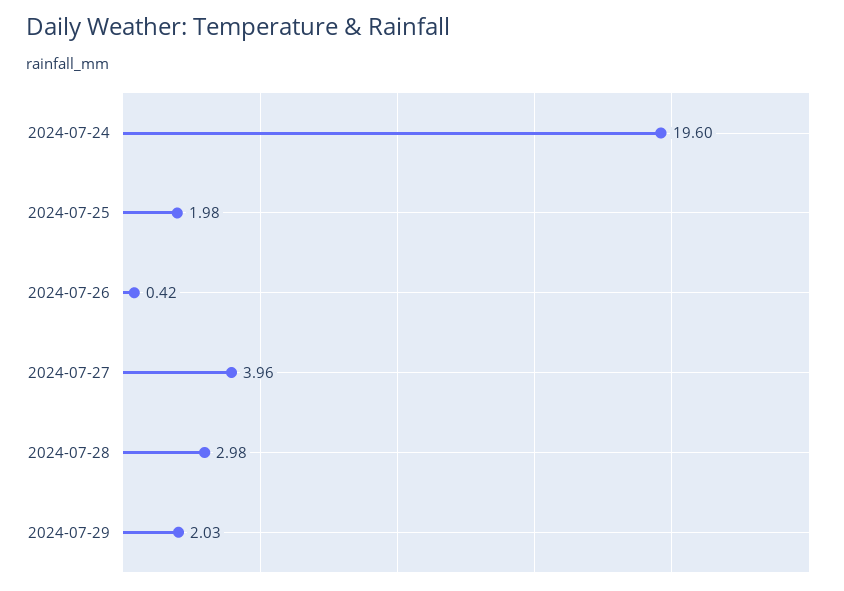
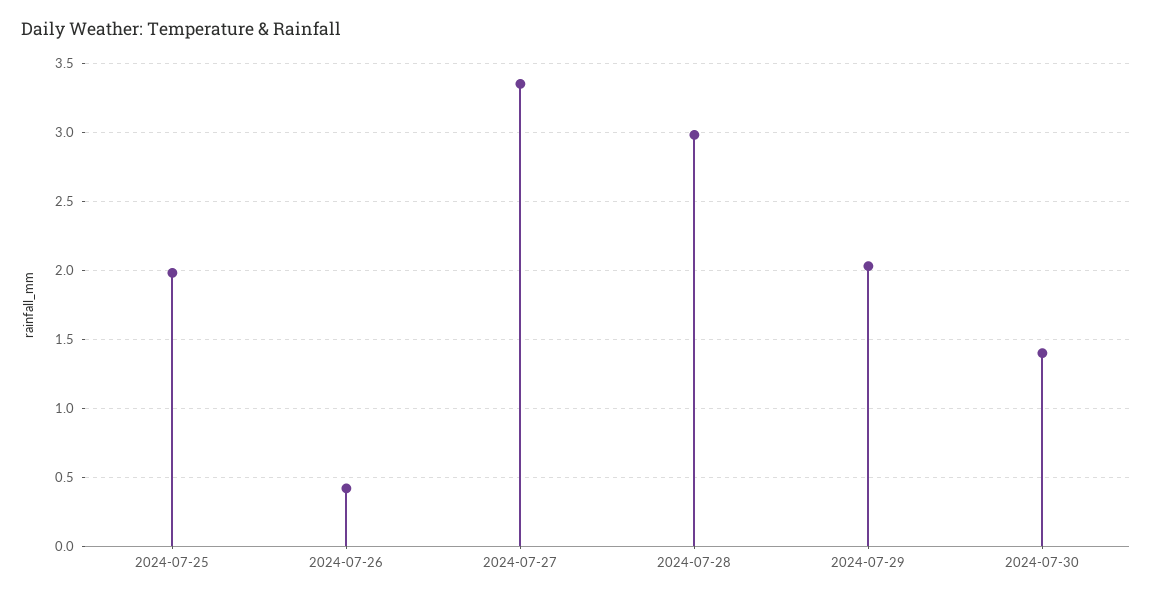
2024-07-24: 19.6 -> none
2024-07-27: 3.96 -> 3.35
2024-07-30: none -> 1.4

